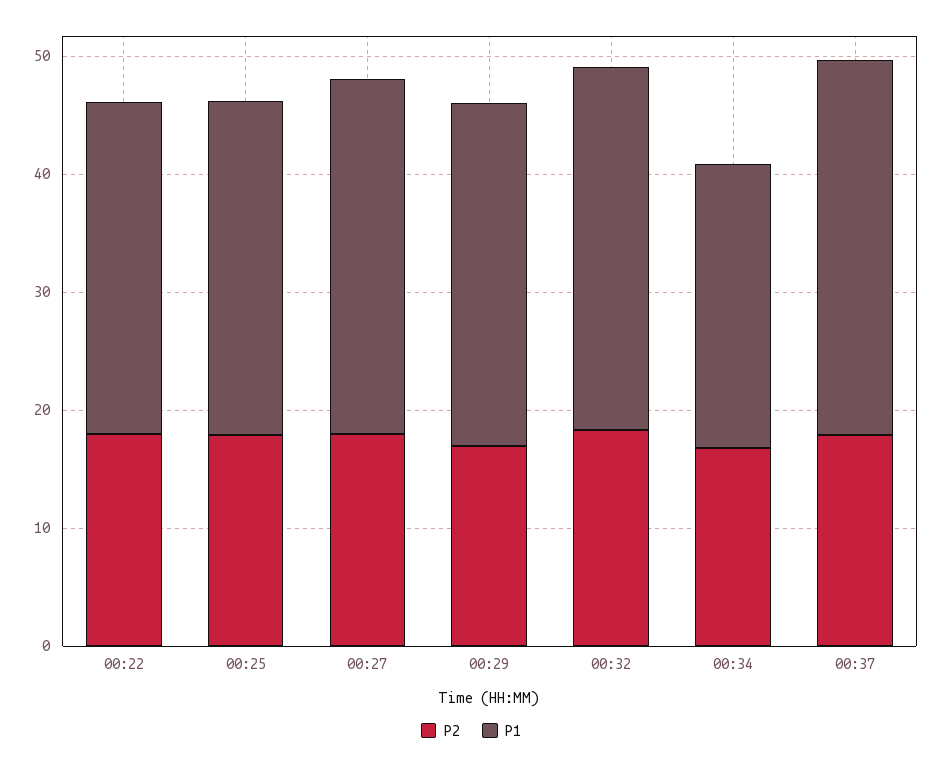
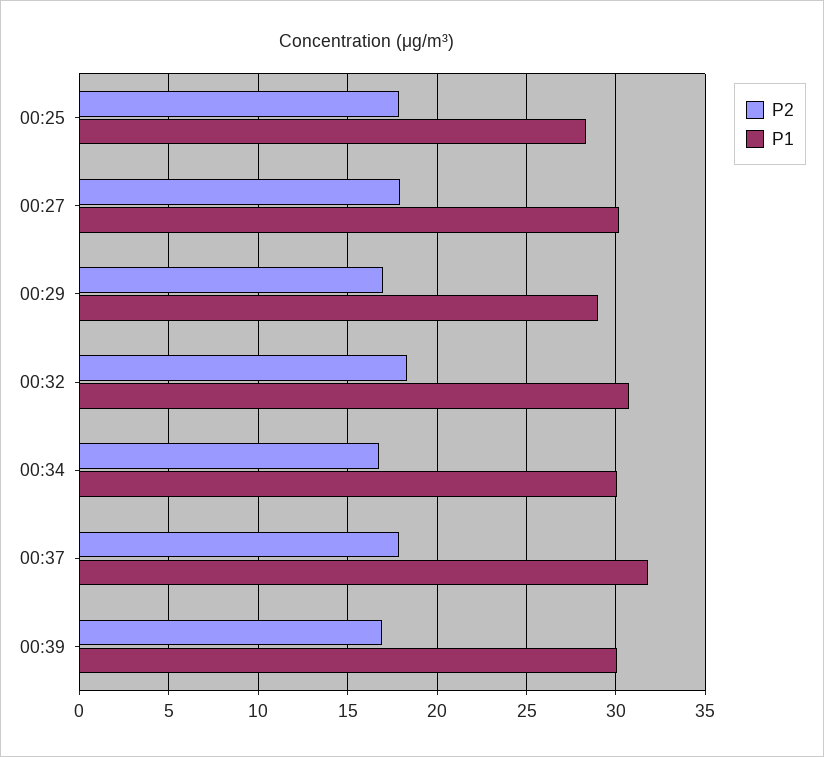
P2, 00:22: 18 -> none
P1, 00:22: 28 -> none
P1, 00:34: 24 -> 30
P2, 00:39: none -> 17
P1, 00:39: none -> 30

